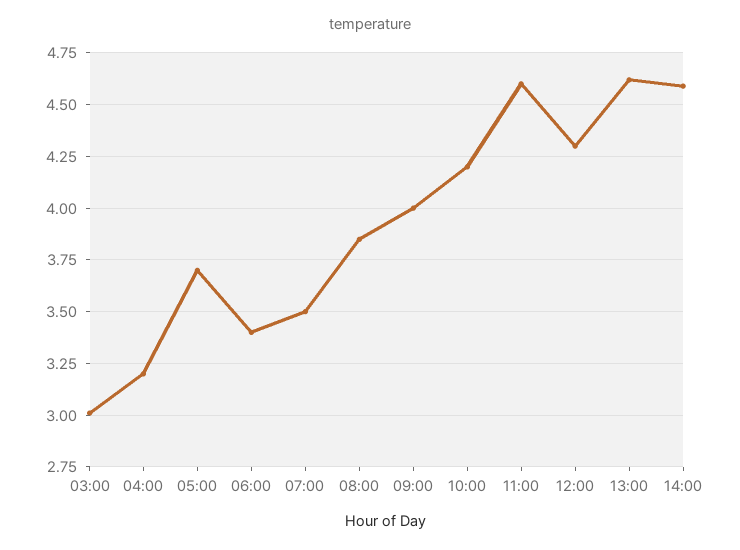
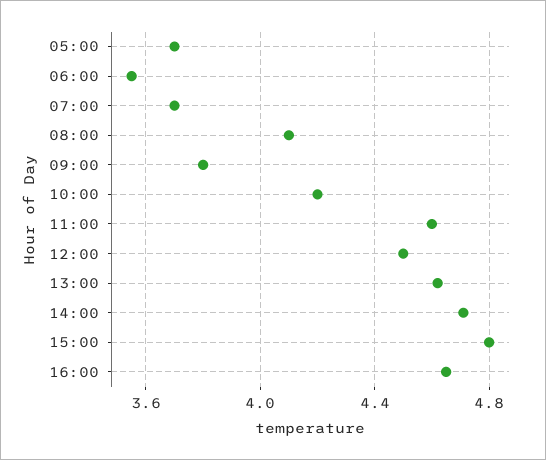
03:00: 3 -> none
04:00: 3.2 -> none
06:00: 3.4 -> 3.55
07:00: 3.5 -> 3.7
08:00: 3.85 -> 4.1
09:00: 4 -> 3.8
12:00: 4.3 -> 4.5
14:00: 4.6 -> 4.7
15:00: none -> 4.8
16:00: none -> 4.65

